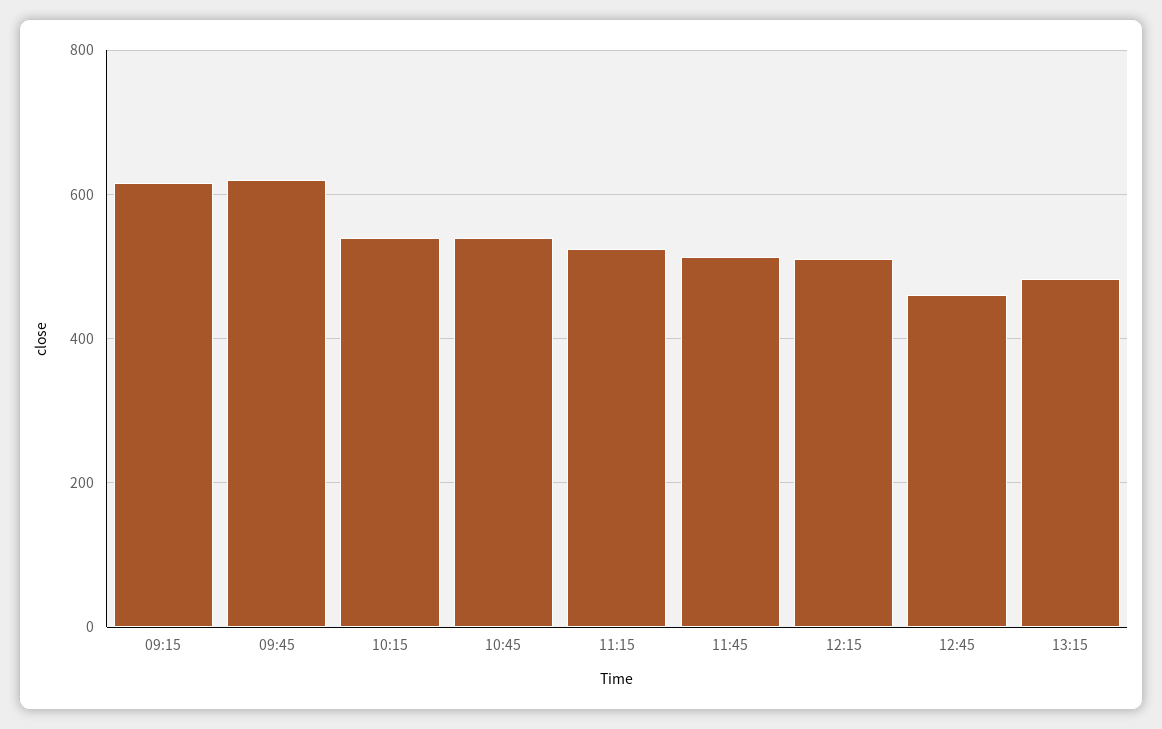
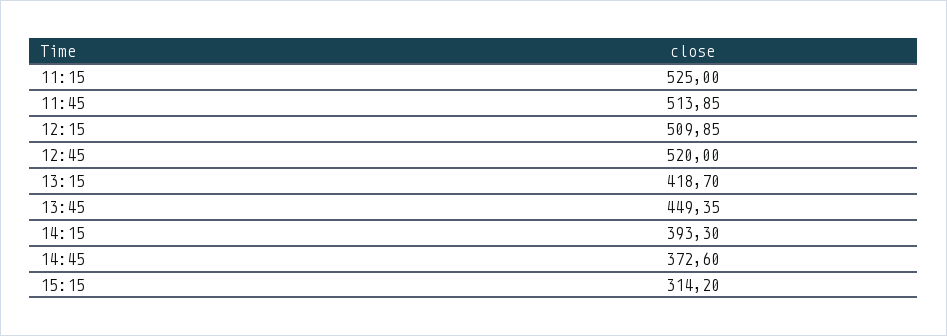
09:15: 620 -> none
09:45: 620 -> none
10:15: 540 -> none
10:45: 540 -> none
12:45: 460 -> 520
13:15: 480 -> 418.7
13:45: none -> 449.35
14:15: none -> 393.3
14:45: none -> 372.6
15:15: none -> 314.2

